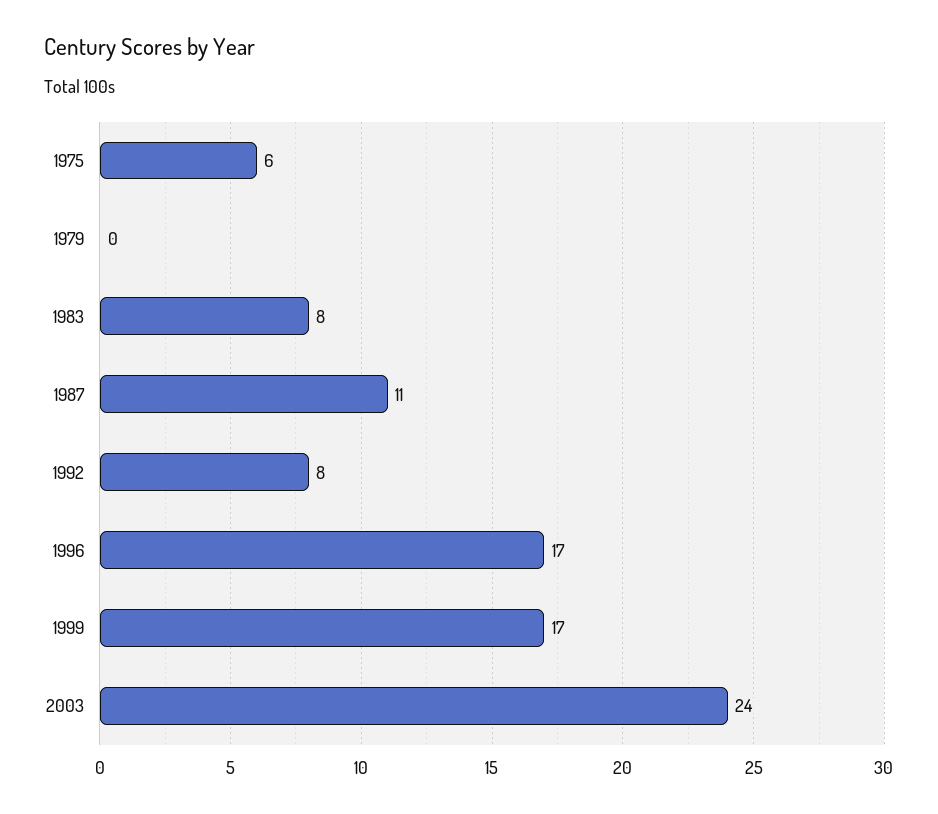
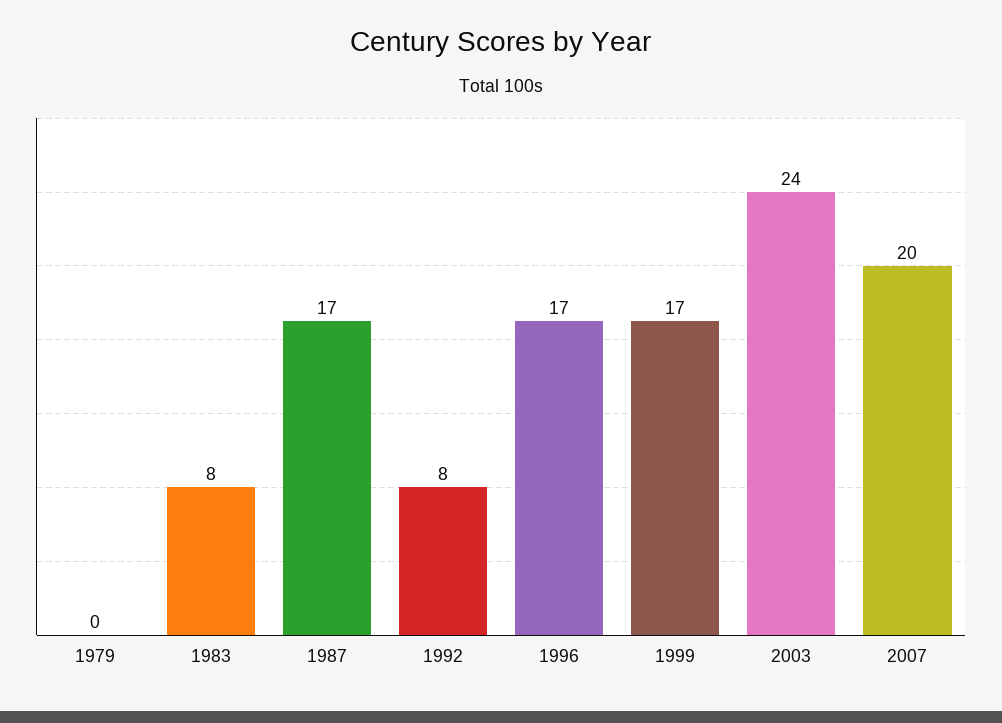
1975: 6 -> none
1987: 11 -> 17
2007: none -> 20

